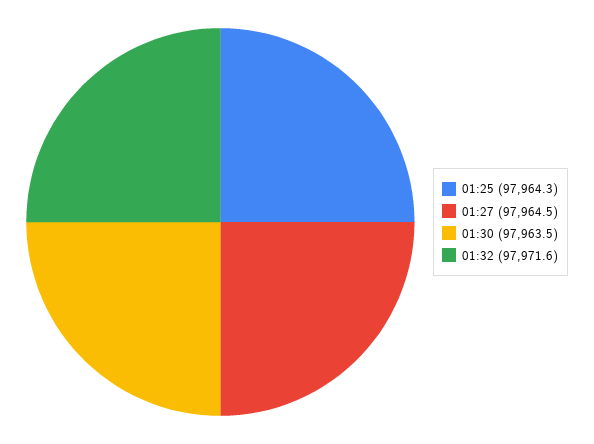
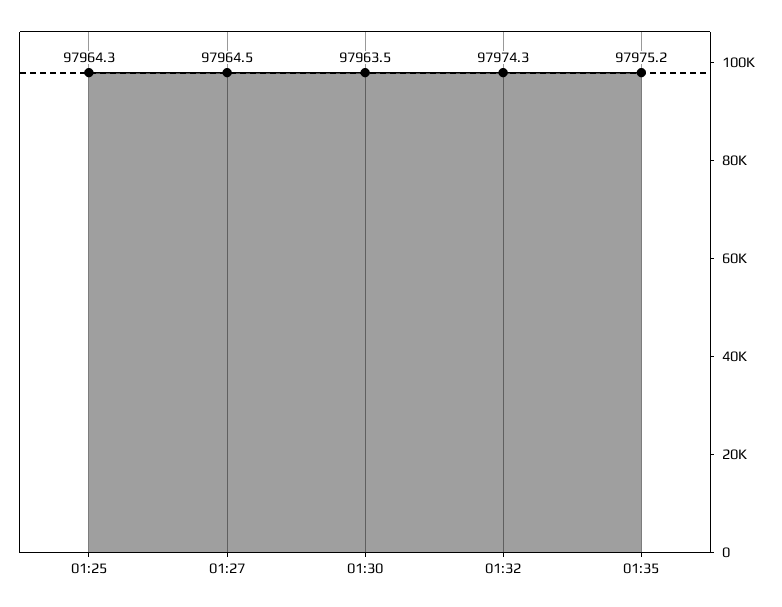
01:32: 97971.6 -> 97974.3
01:35: none -> 97975.2

